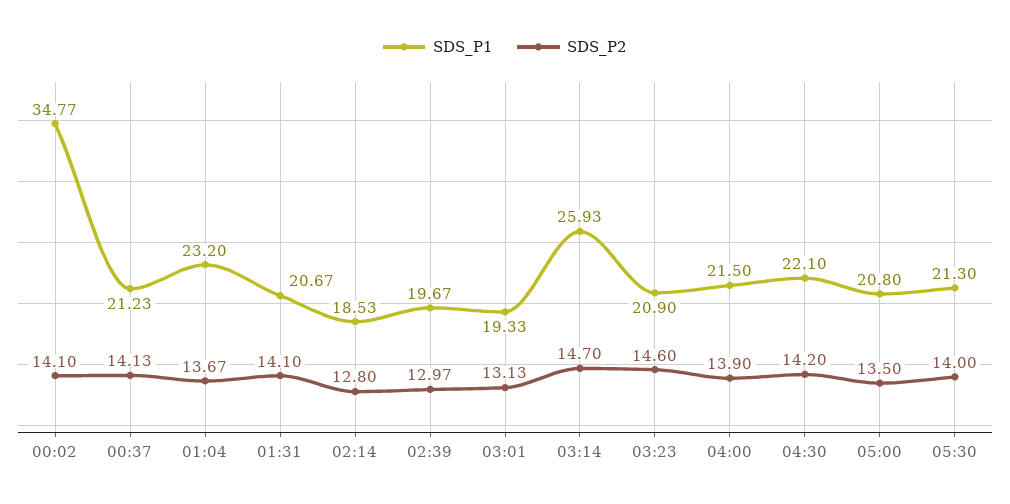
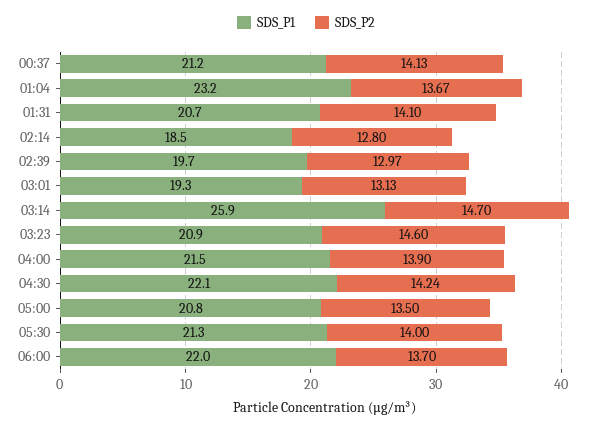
SDS_P1, 00:02: 34.77 -> none
SDS_P2, 00:02: 14.1 -> none
SDS_P2, 04:30: 14.2 -> 14.24
SDS_P1, 06:00: none -> 22
SDS_P2, 06:00: none -> 13.7

